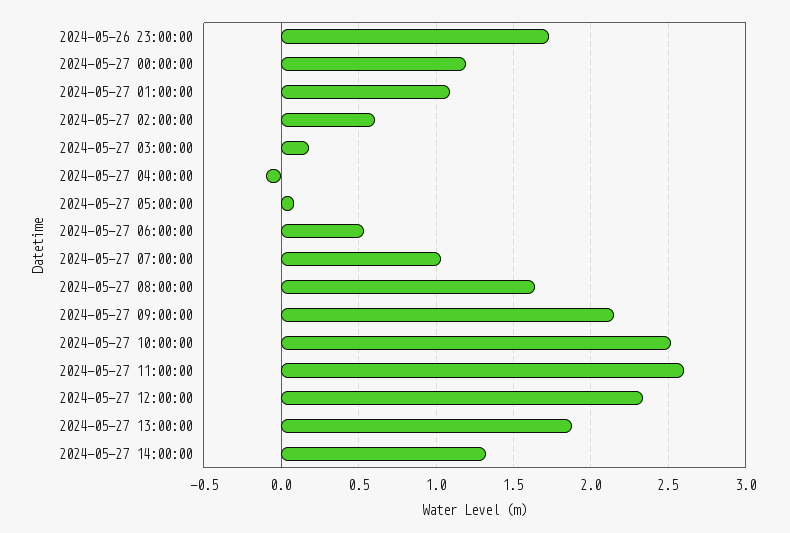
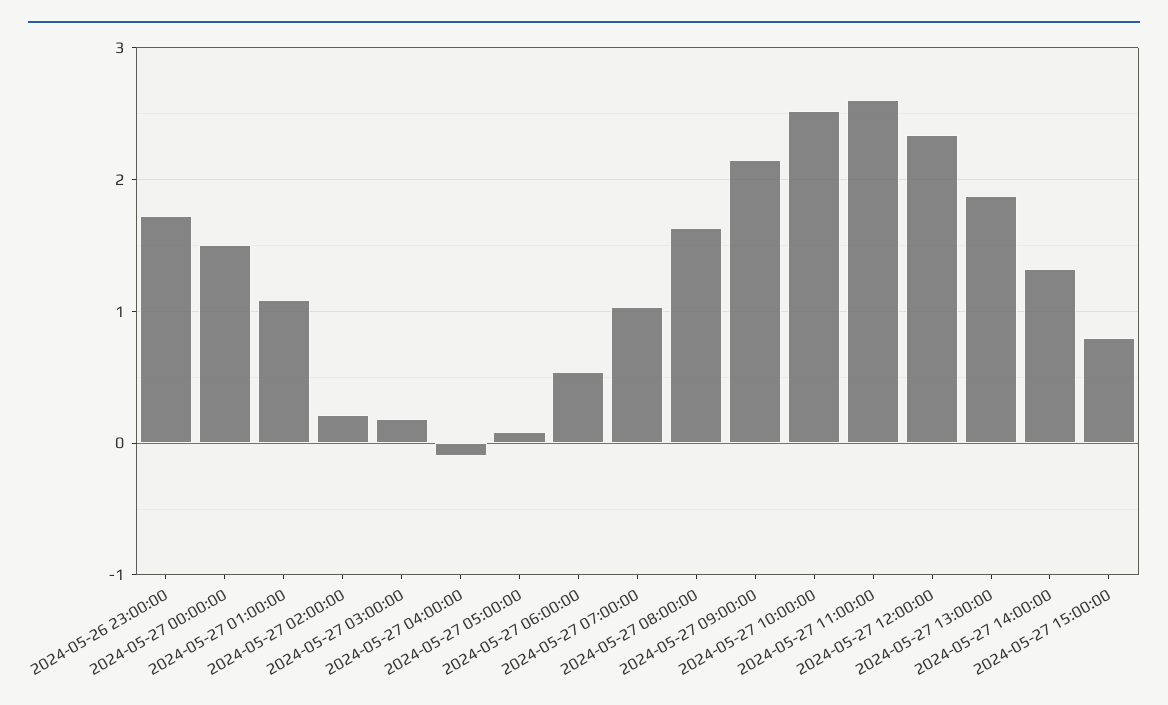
2024-05-27 00:00:00: 1.2 -> 1.5
2024-05-27 02:00:00: 0.6 -> 0.2
2024-05-27 15:00:00: none -> 0.8

